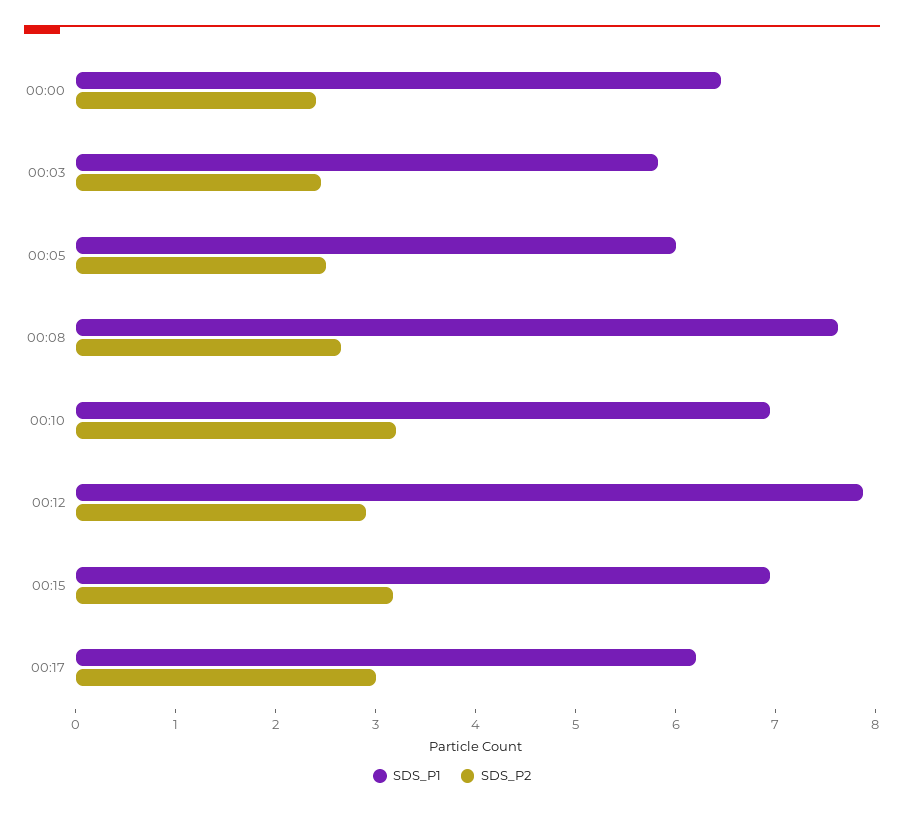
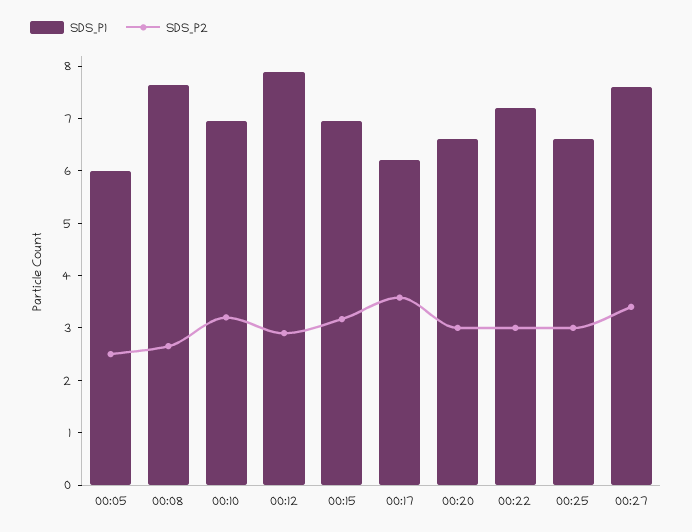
SDS_P1, 00:00: 6.4 -> none
SDS_P2, 00:00: 2.4 -> none
SDS_P1, 00:03: 5.8 -> none
SDS_P2, 00:03: 2.4 -> none
SDS_P2, 00:17: 3 -> 3.6
SDS_P1, 00:20: none -> 6.6
SDS_P2, 00:20: none -> 3
SDS_P1, 00:22: none -> 7.2
SDS_P2, 00:22: none -> 3
SDS_P1, 00:25: none -> 6.6
SDS_P2, 00:25: none -> 3
SDS_P1, 00:27: none -> 7.6
SDS_P2, 00:27: none -> 3.4

